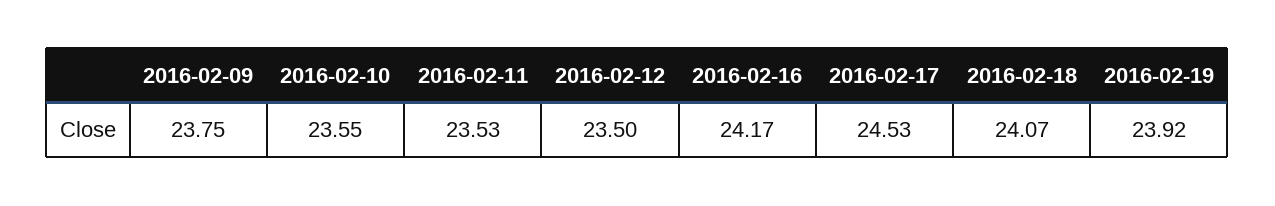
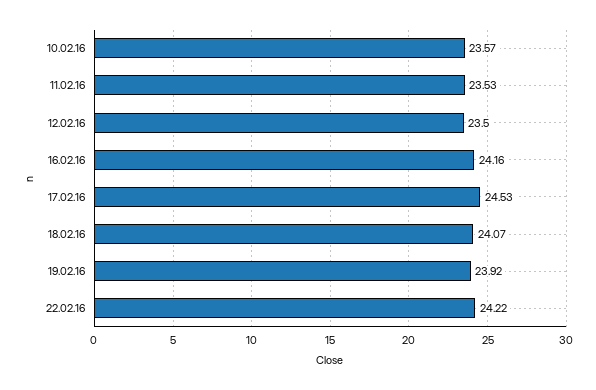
2016-02-09: 23.75 -> none
2016-02-10: 23.55 -> 23.57
2016-02-16: 24.17 -> 24.16
22.02.16: none -> 24.22

